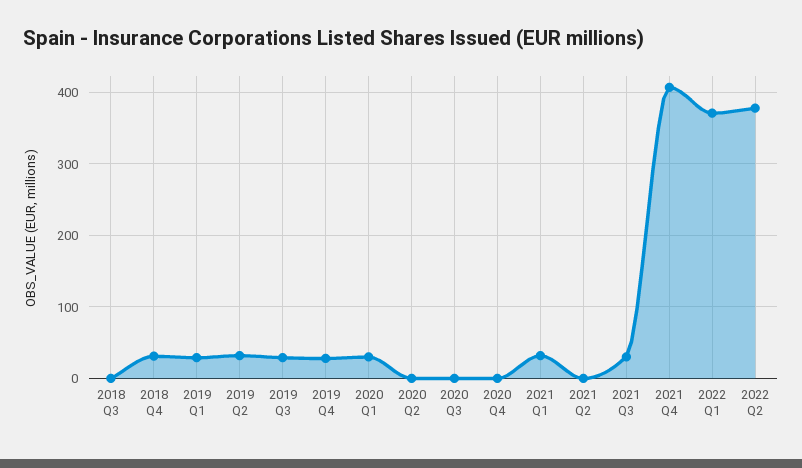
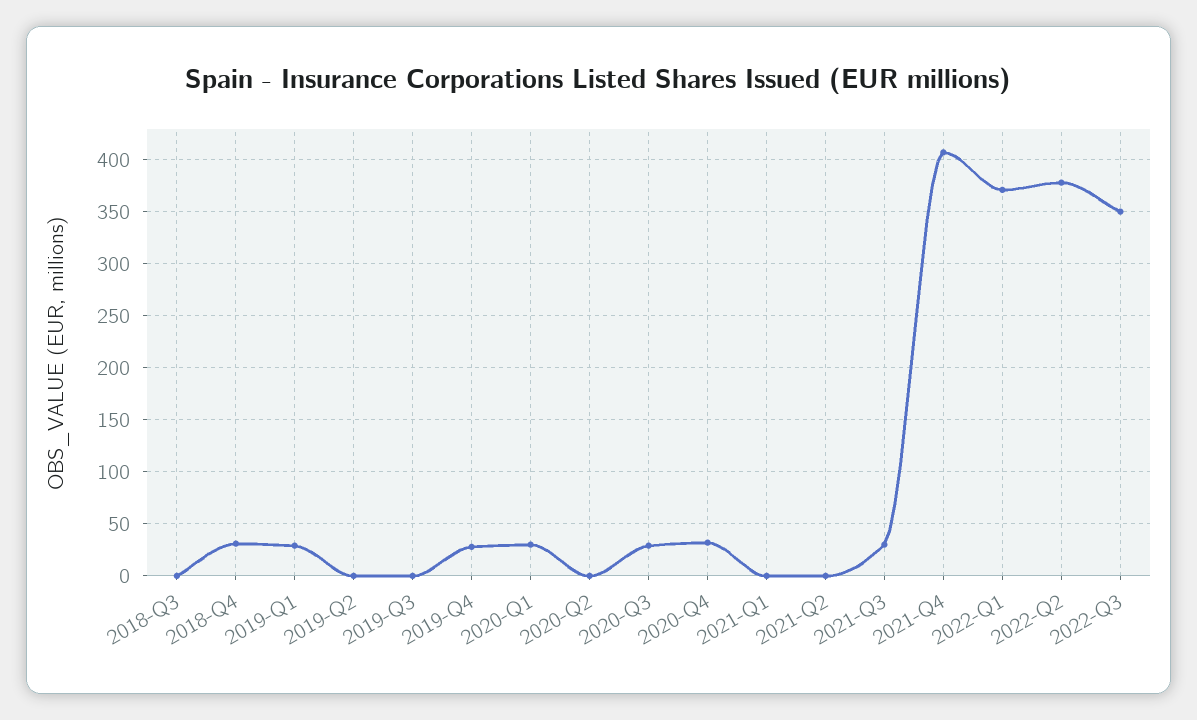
2019 Q2: 30 -> 0
2019 Q3: 30 -> 0
2020 Q3: 0 -> 30
2020 Q4: 0 -> 30
2021 Q1: 30 -> 0
2022-Q3: none -> 350

